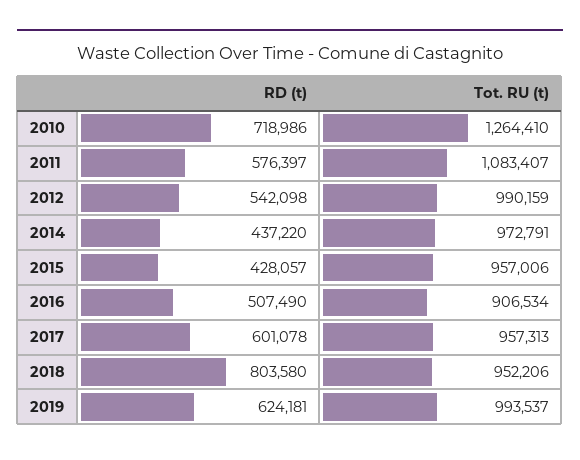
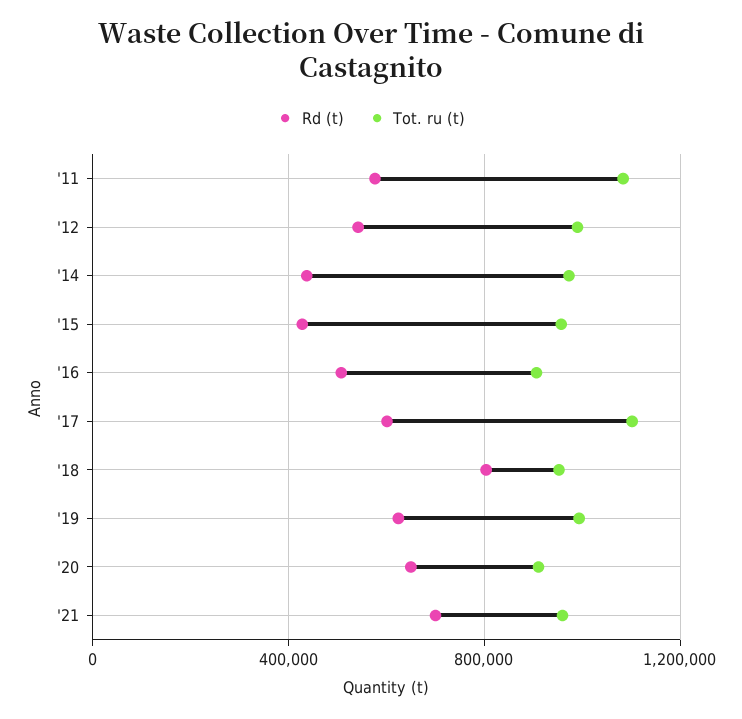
RD (t), 2010: 718986 -> none
Tot. RU (t), 2010: 1264410 -> none
Tot. RU (t), 2017: 957313 -> 1100000
RD (t), '20: none -> 650000
Tot. RU (t), '20: none -> 900000
RD (t), '21: none -> 700000
Tot. RU (t), '21: none -> 950000

